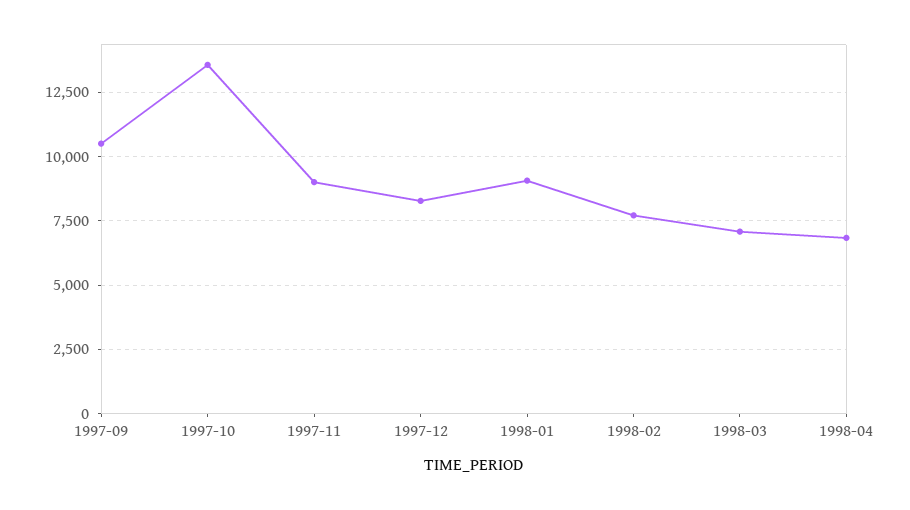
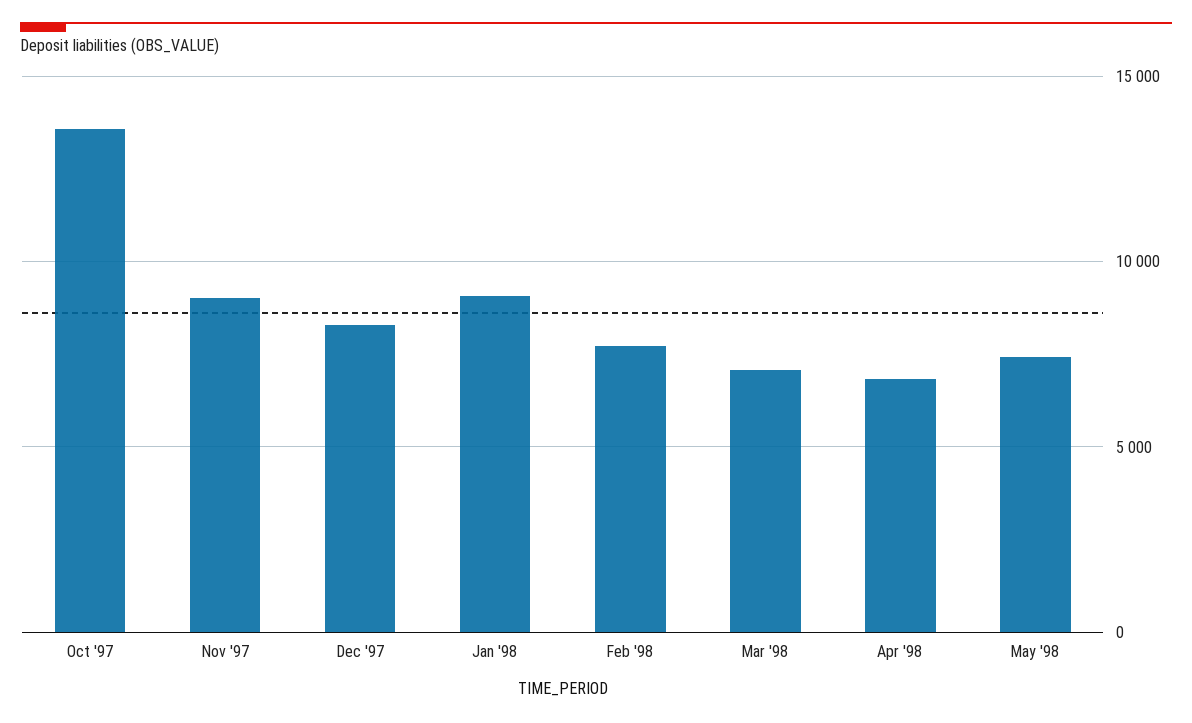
1997-09: 10500 -> none
May '98: none -> 7500

